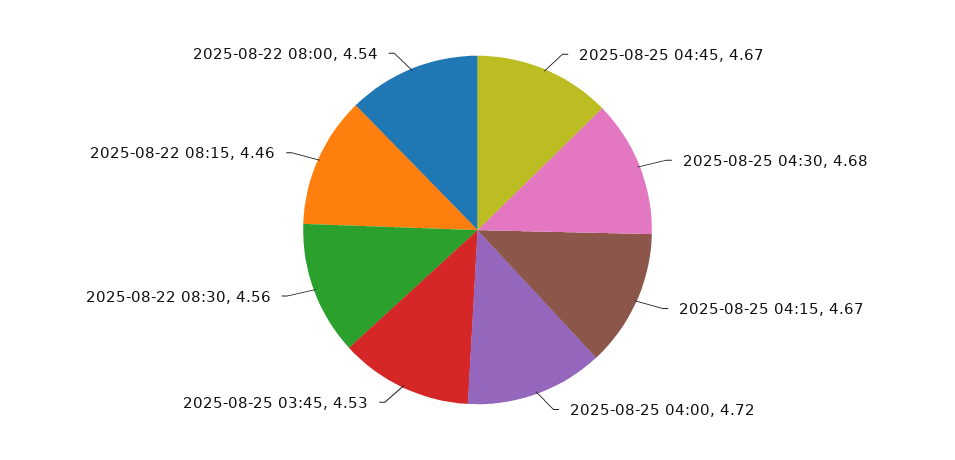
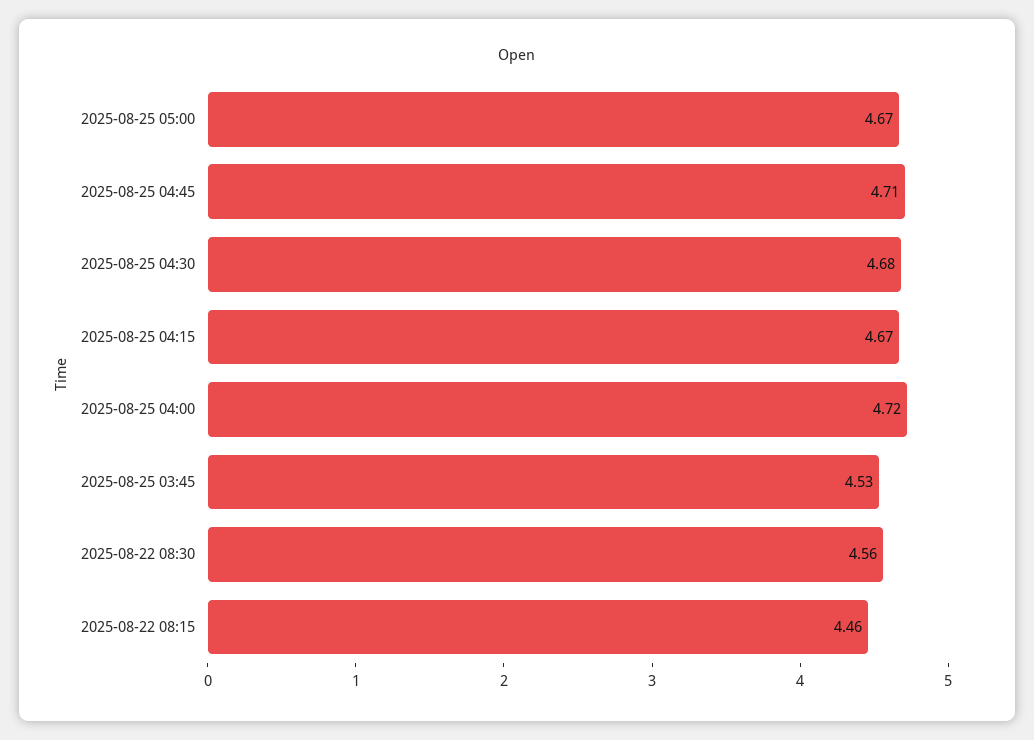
2025-08-25 04:45: 4.67 -> 4.71
2025-08-22 08:00: 4.54 -> none
2025-08-25 05:00: none -> 4.67

